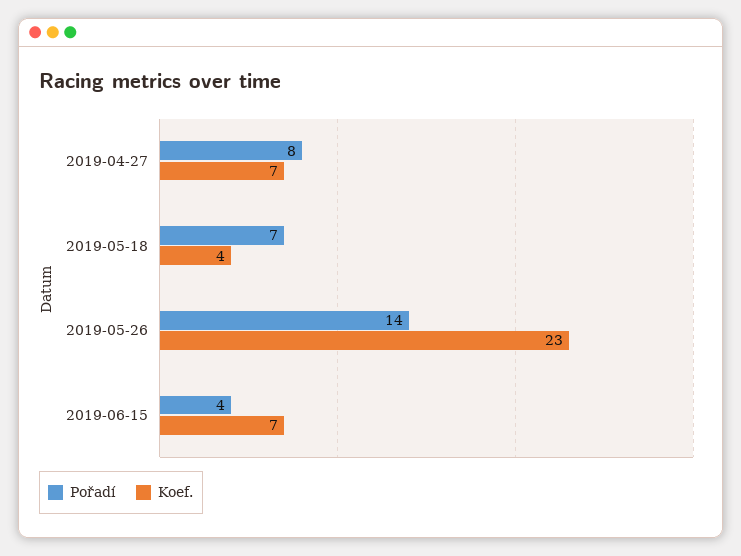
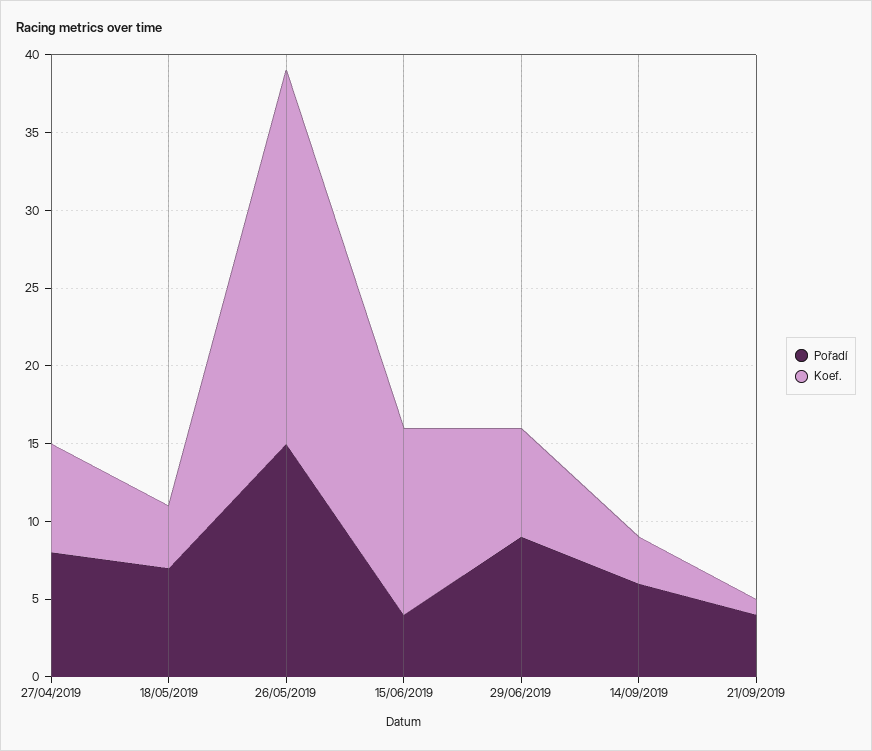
Pořadí, 2019-05-26: 14 -> 15
Koef., 2019-05-26: 23 -> 24
Koef., 2019-06-15: 7 -> 12
Pořadí, 29/06/2019: none -> 9
Koef., 29/06/2019: none -> 7
Pořadí, 14/09/2019: none -> 6
Koef., 14/09/2019: none -> 3
Pořadí, 21/09/2019: none -> 4
Koef., 21/09/2019: none -> 1

